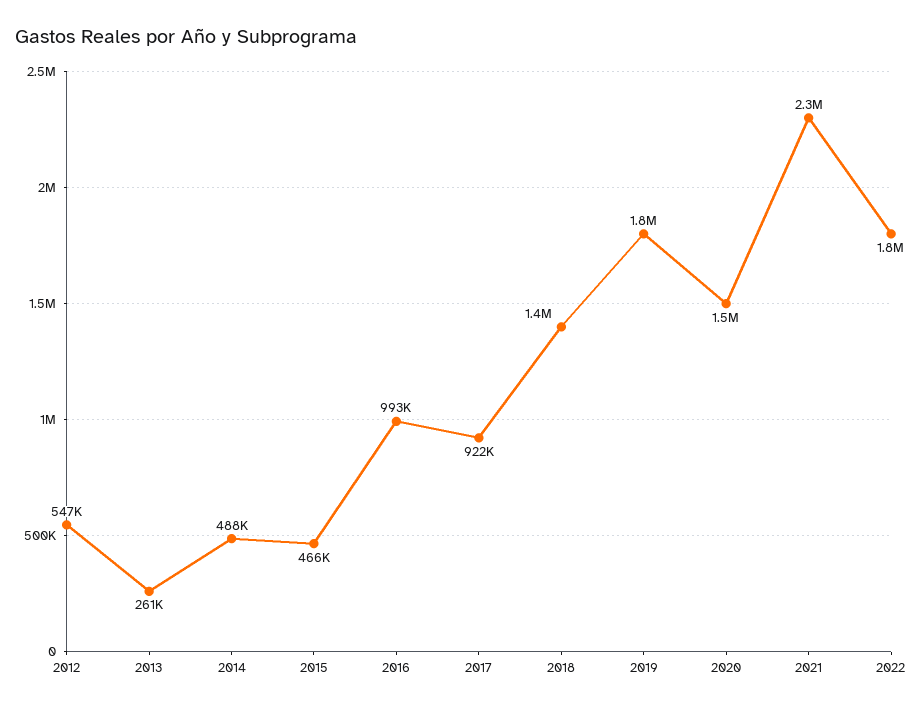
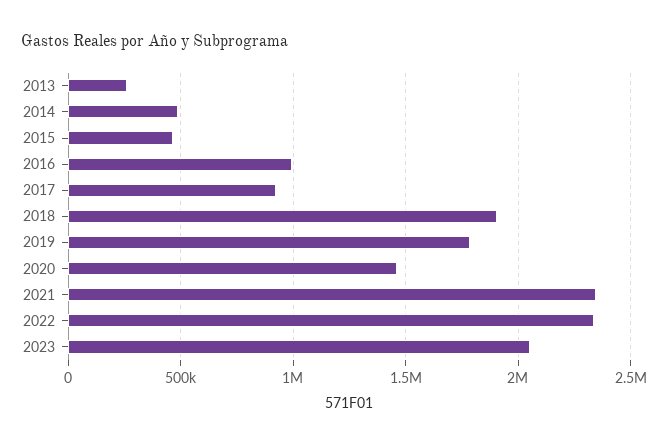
2012: 547000 -> none
2018: 1400000 -> 1900000
2022: 1800000 -> 2350000
2023: none -> 2050000

